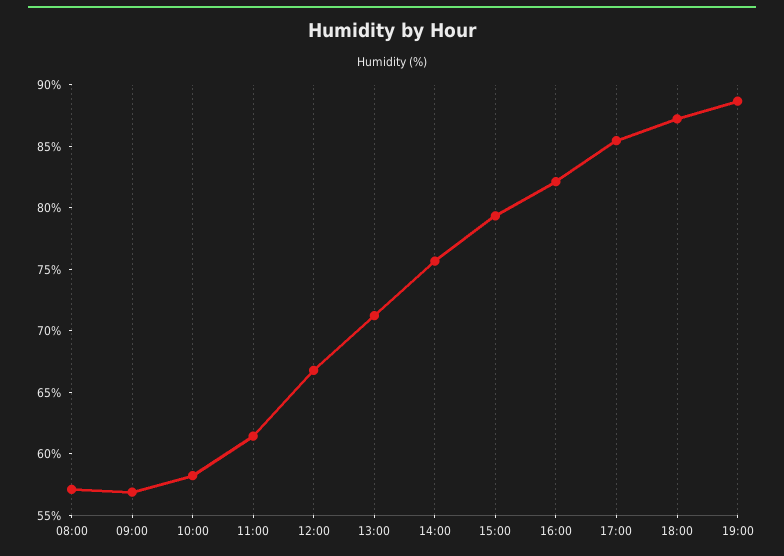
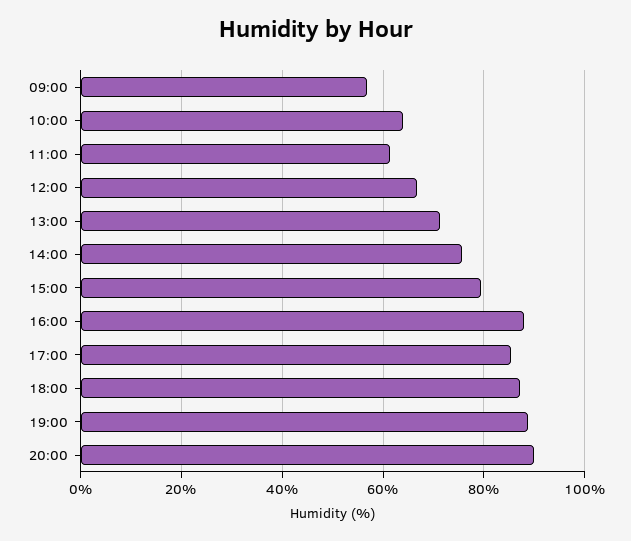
08:00: 57 -> none
10:00: 58 -> 64
16:00: 82 -> 88
20:00: none -> 90

